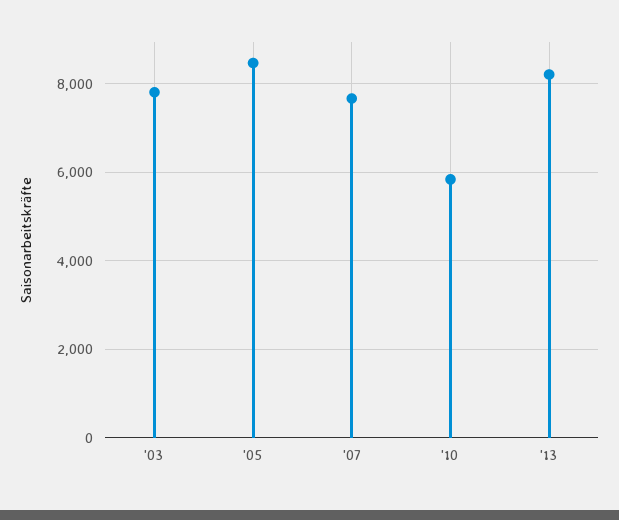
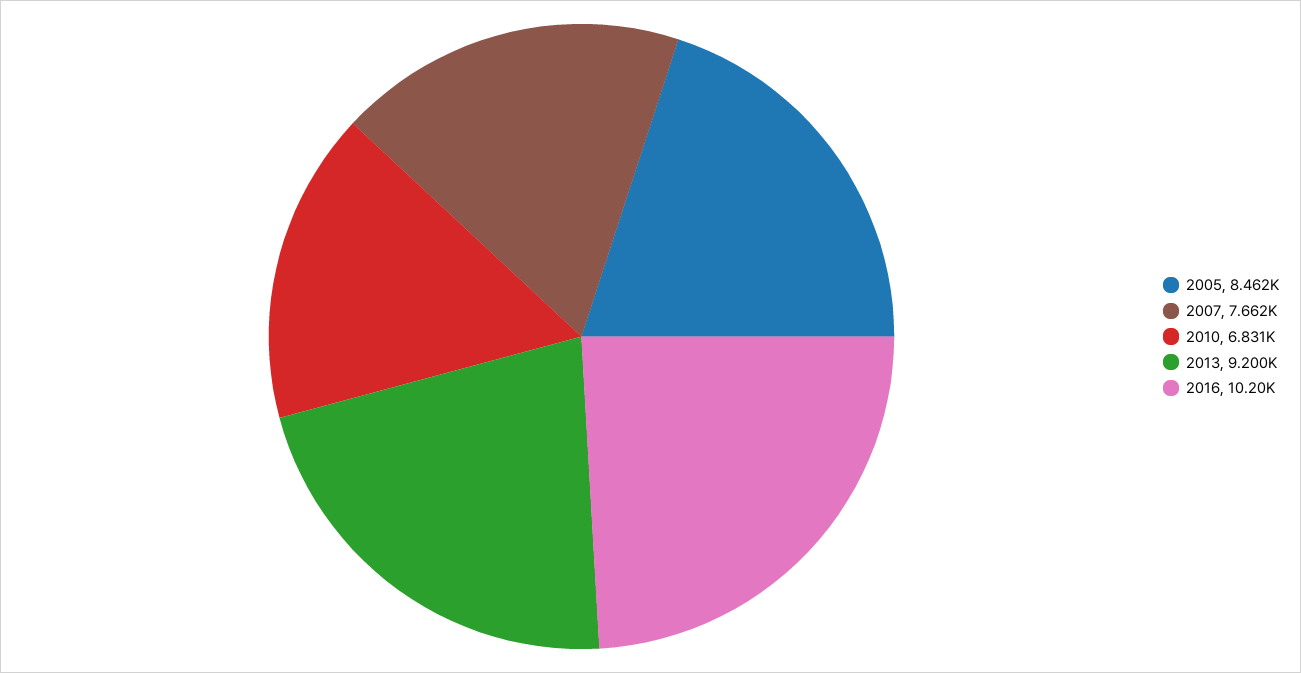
'03: 7800 -> none
'10: 5800 -> 6831
'13: 8200 -> 9200
2016: none -> 10200

